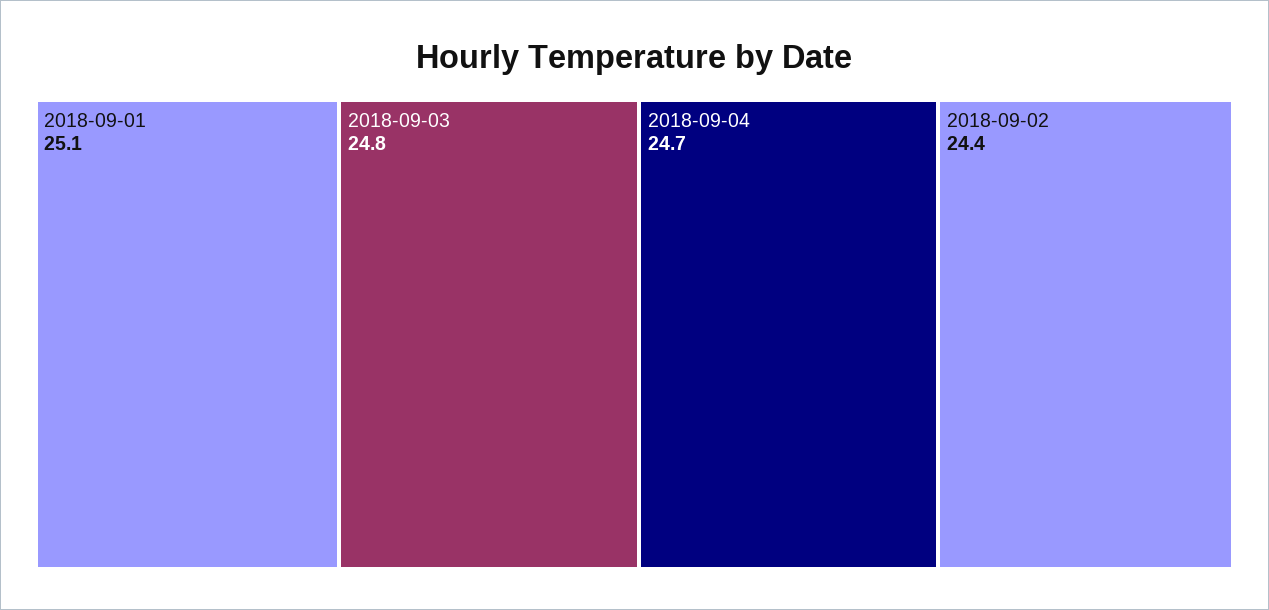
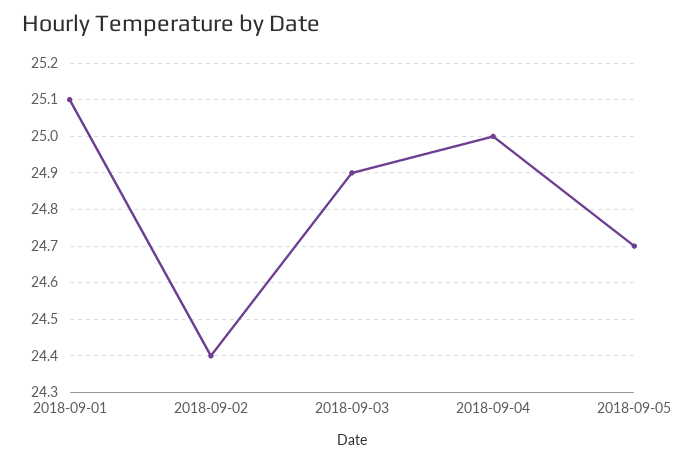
2018-09-03: 24.8 -> 24.9
2018-09-04: 24.7 -> 25
2018-09-05: none -> 24.7

